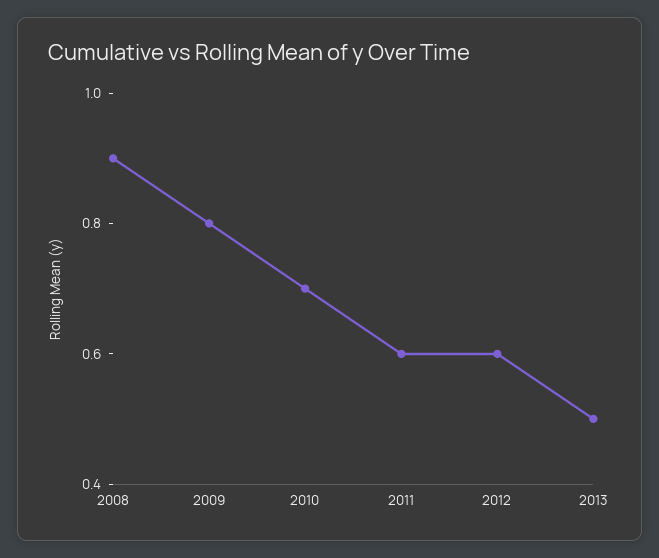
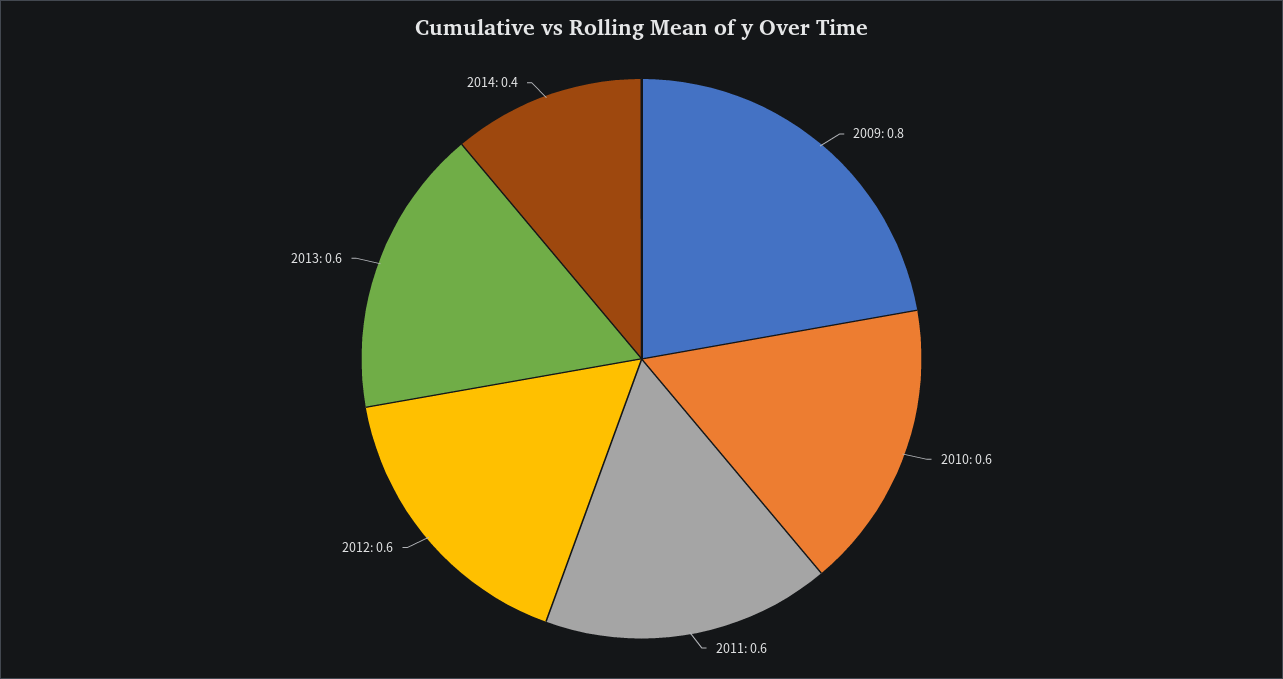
2008: 0.9 -> none
2010: 0.7 -> 0.6
2013: 0.5 -> 0.6
2014: none -> 0.4

